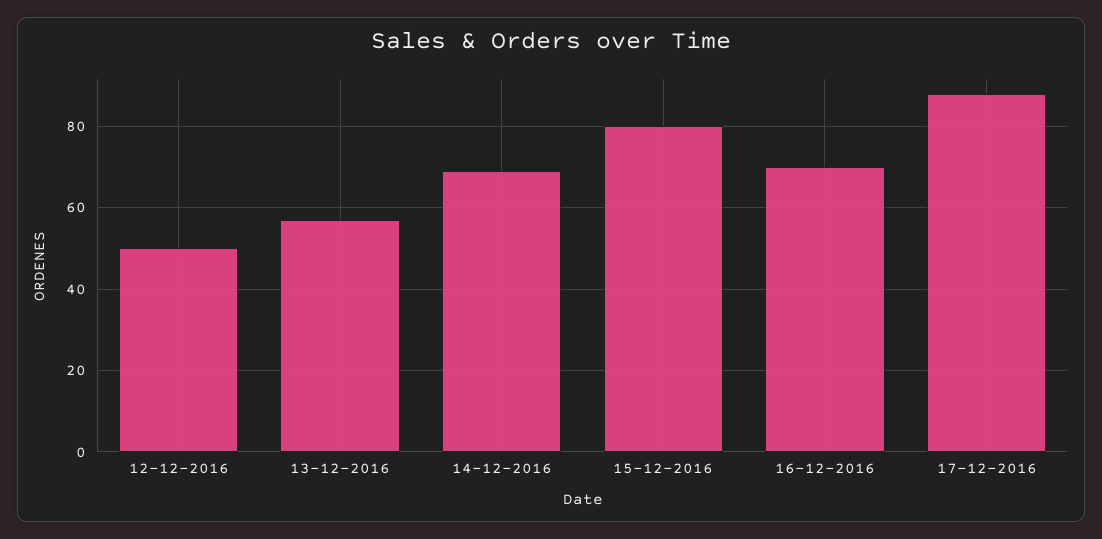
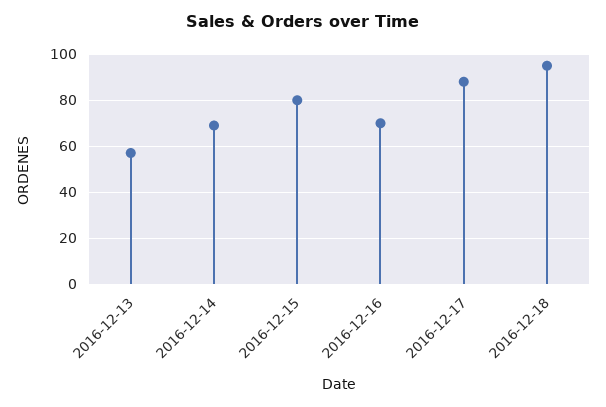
12-12-2016: 50 -> none
2016-12-18: none -> 95

